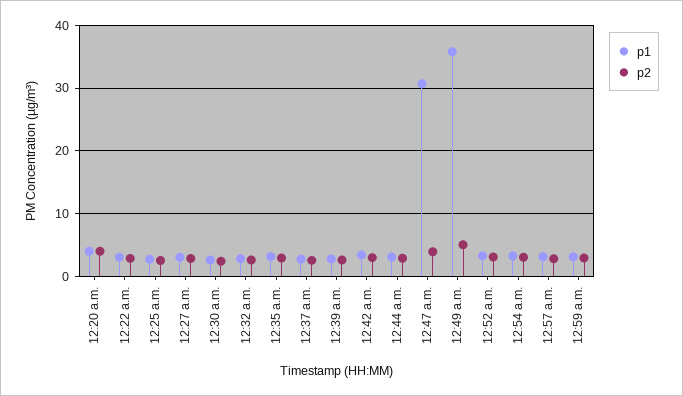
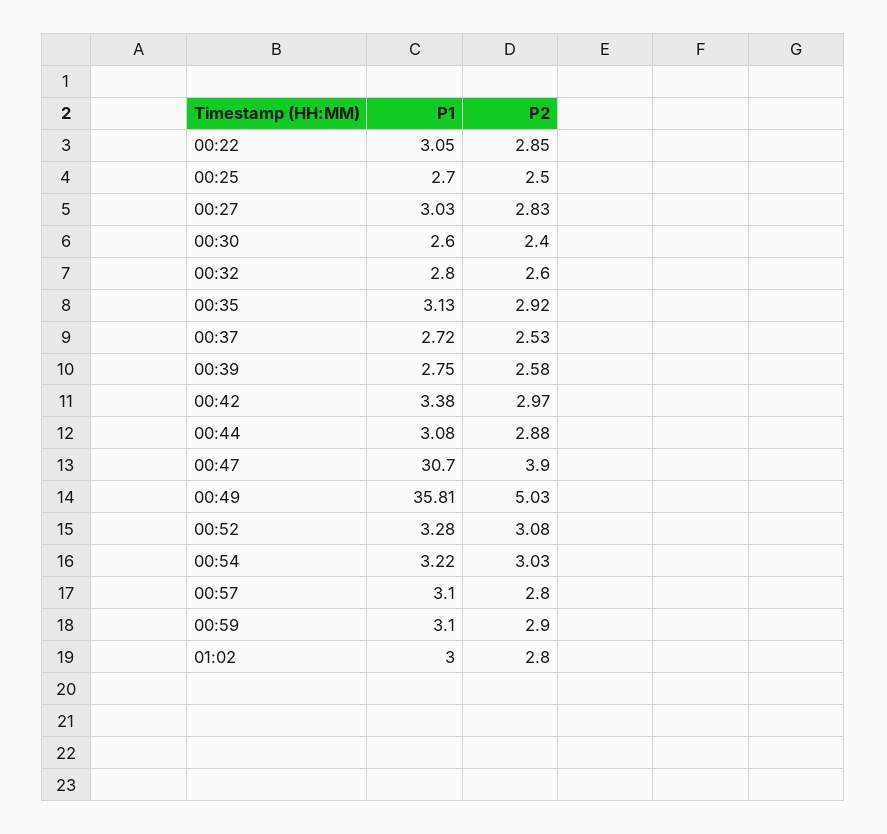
p1, 12:20 a.m.: 4 -> none
p2, 12:20 a.m.: 4 -> none
p1, 01:02: none -> 3
p2, 01:02: none -> 2.8

